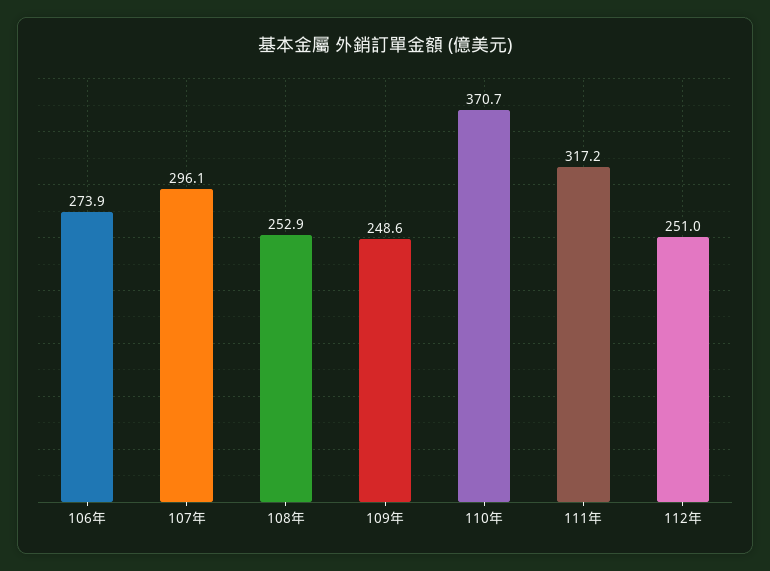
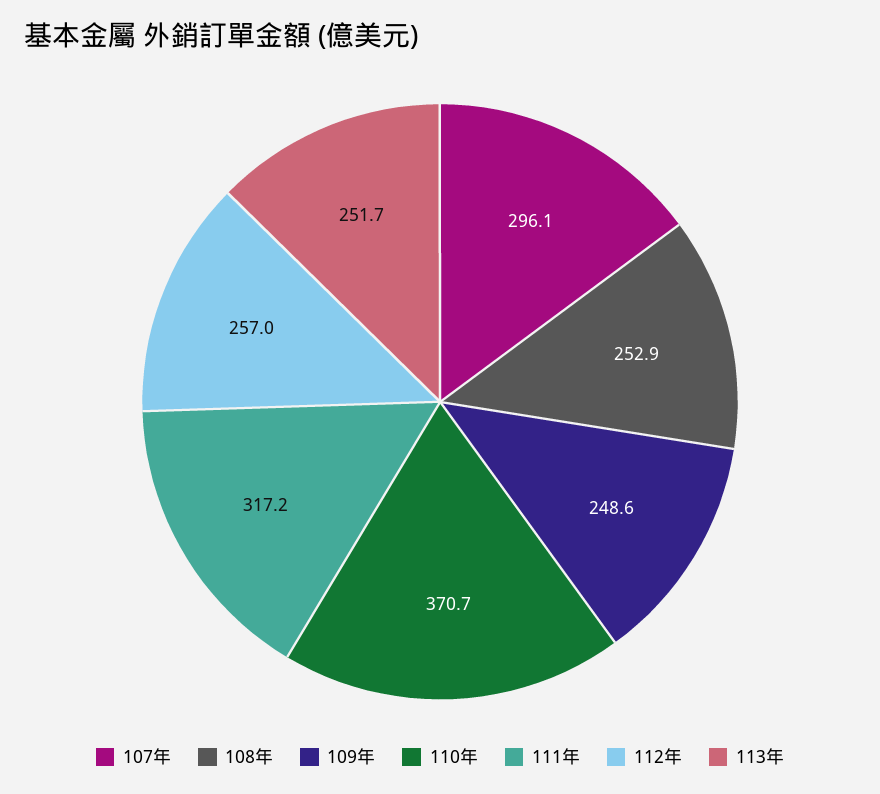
106年: 273.9 -> none
112年: 251 -> 257
113年: none -> 251.7

